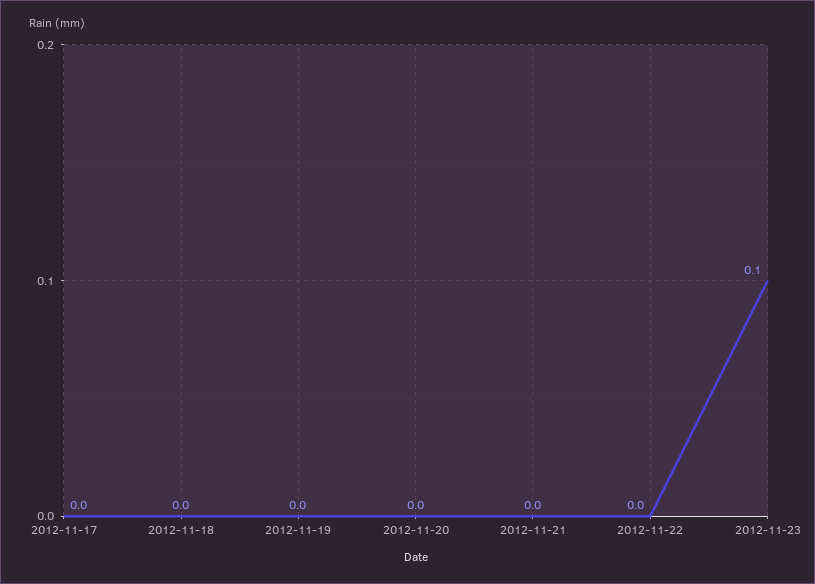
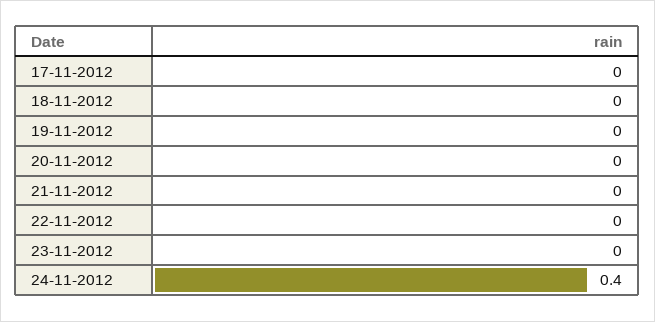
2012-11-23: 0.1 -> 0
24-11-2012: none -> 0.4

